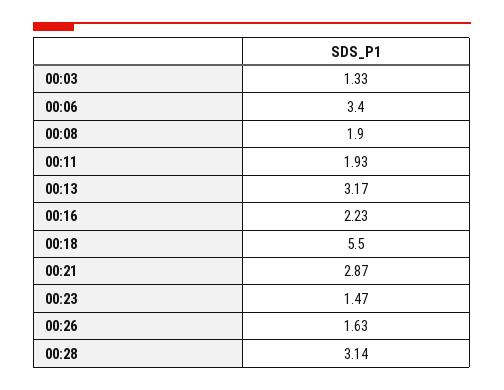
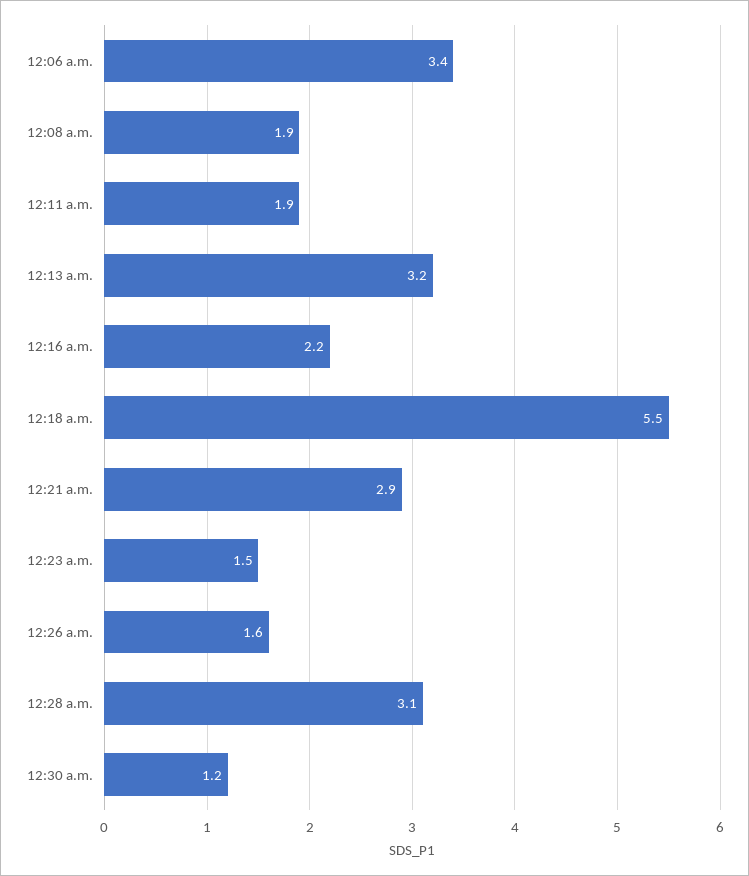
00:03: 1.33 -> none
12:30 a.m.: none -> 1.2

